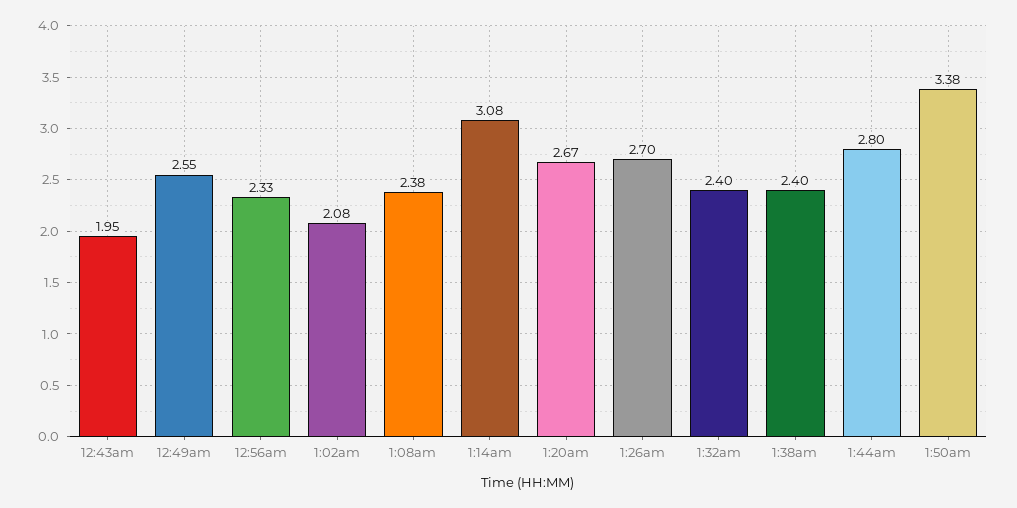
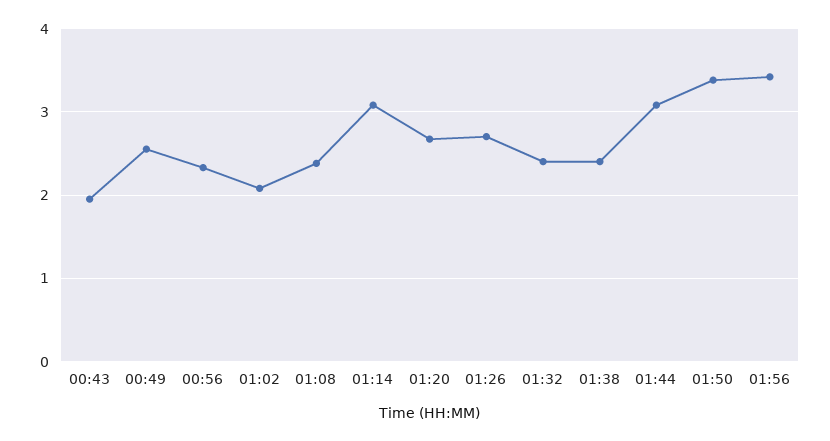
1:44am: 2.8 -> 3.1
01:56: none -> 3.4

